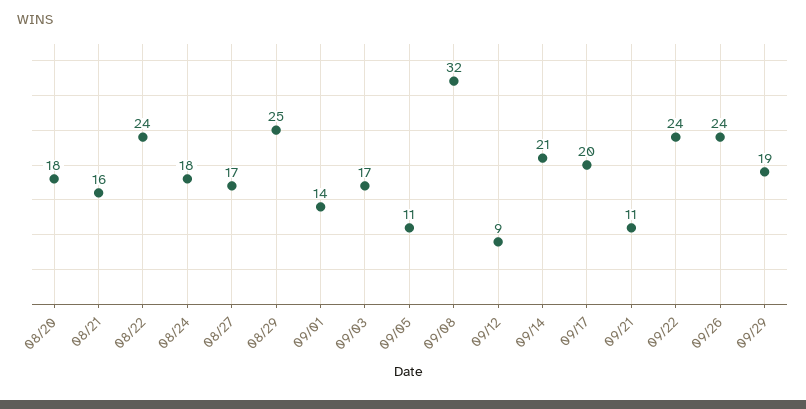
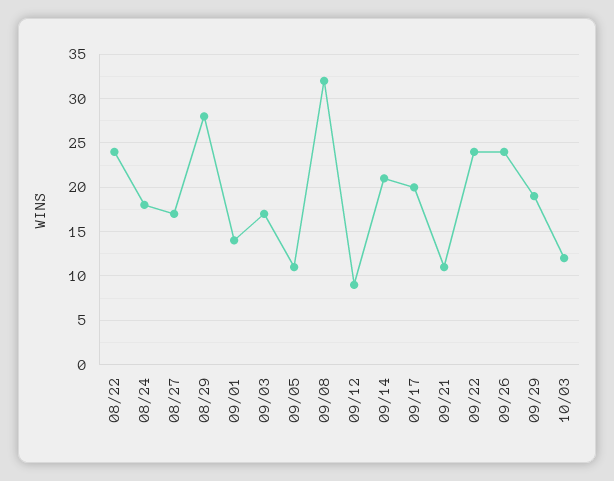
08/20: 18 -> none
08/21: 16 -> none
08/29: 25 -> 28
10/03: none -> 12

